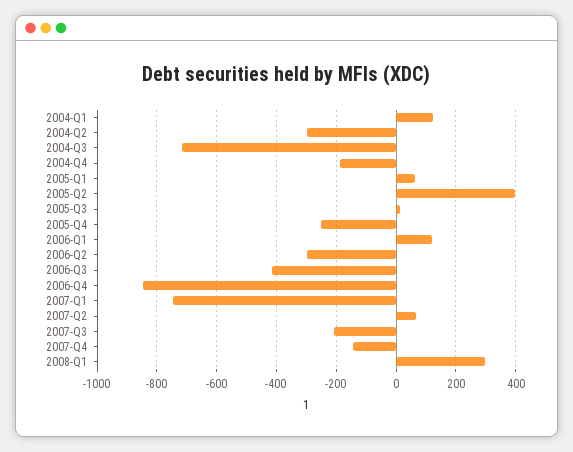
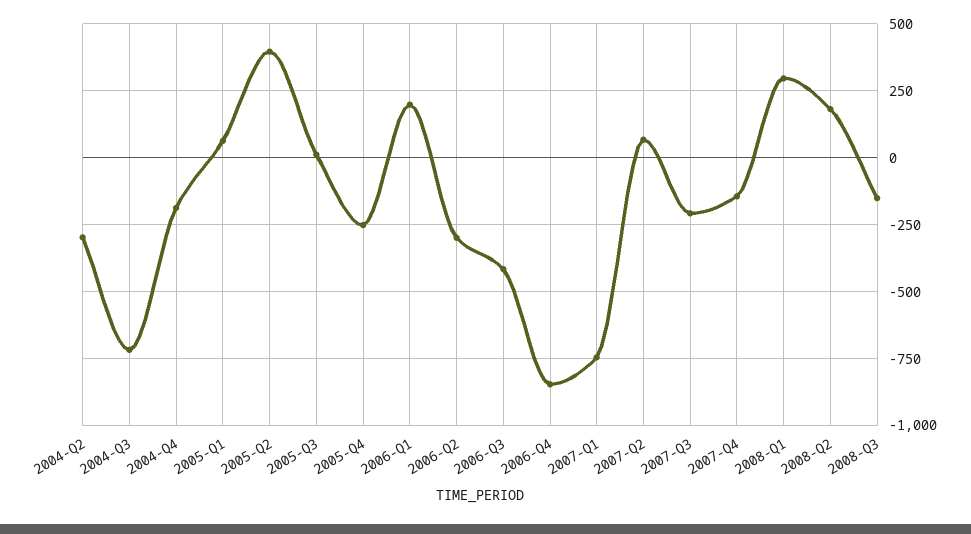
2004-Q1: 125 -> none
2006-Q1: 125 -> 200
2008-Q2: none -> 175
2008-Q3: none -> -150

